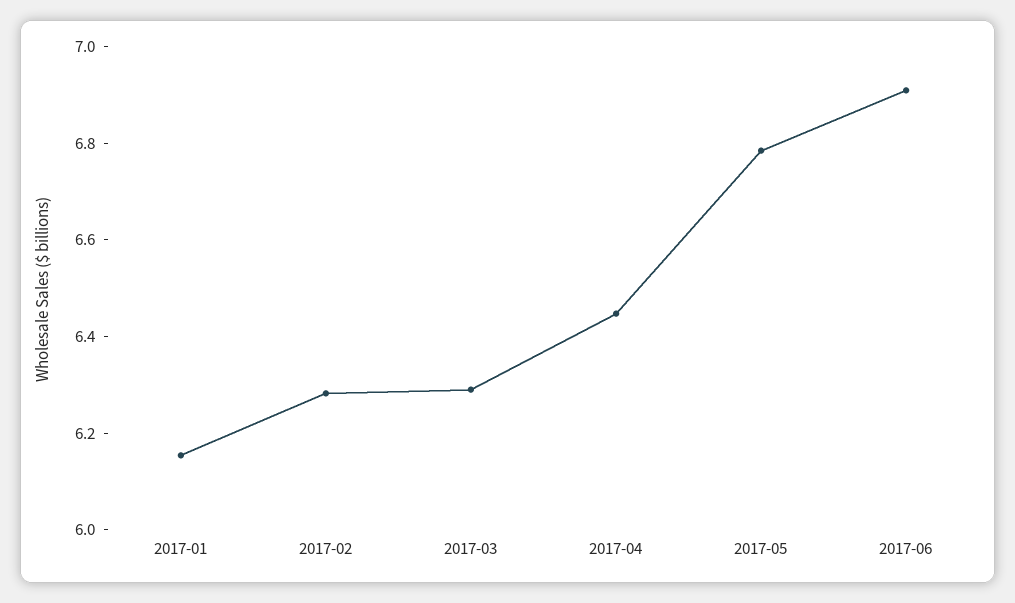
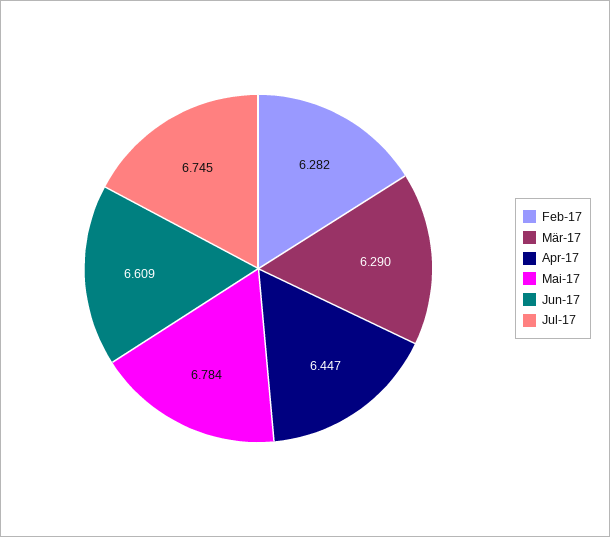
2017-01: 6.15 -> none
2017-06: 6.9 -> 6.609
Jul-17: none -> 6.745

